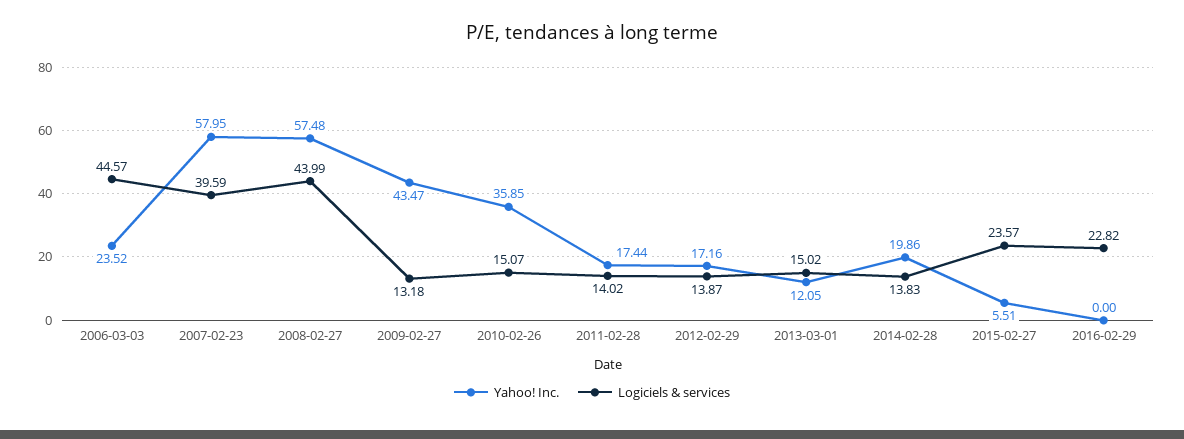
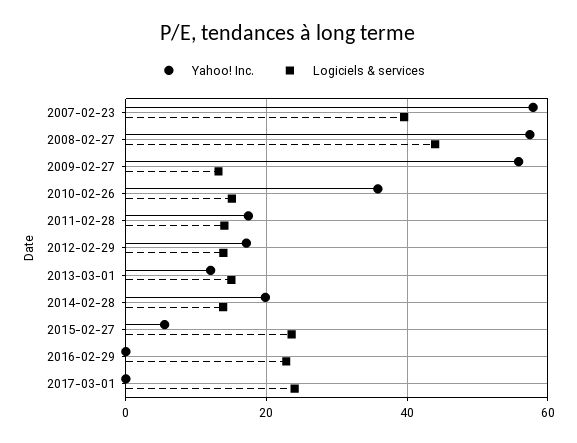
Yahoo! Inc., 2006-03-03: 23.52 -> none
Logiciels & services, 2006-03-03: 44.57 -> none
Yahoo! Inc., 2009-02-27: 43.47 -> 56
Yahoo! Inc., 2017-03-01: none -> 0
Logiciels & services, 2017-03-01: none -> 24

